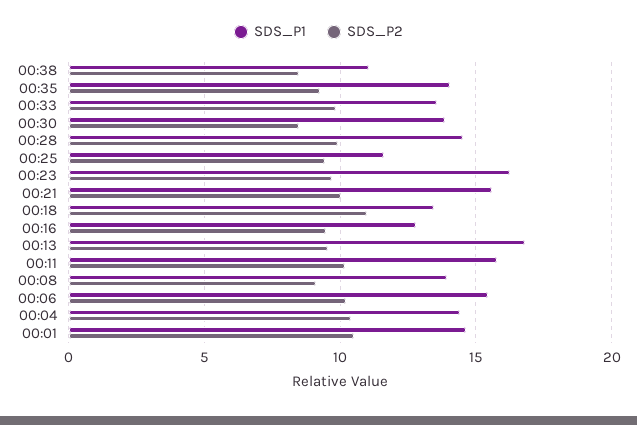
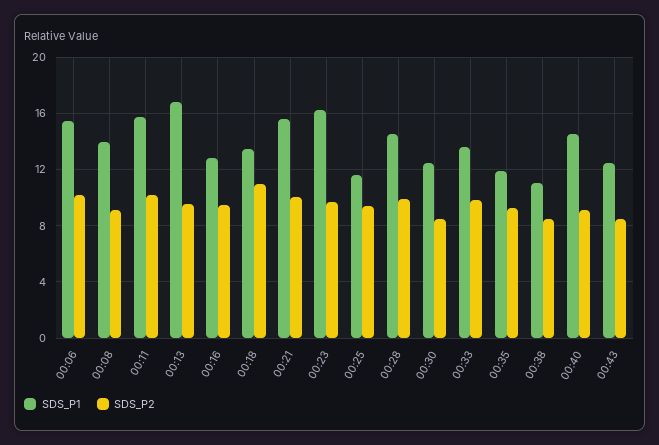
SDS_P1, 00:35: 14 -> 12
SDS_P1, 00:30: 14 -> 12.5
SDS_P1, 00:04: 14.5 -> none
SDS_P2, 00:04: 10.5 -> none
SDS_P1, 00:01: 14.5 -> none
SDS_P2, 00:01: 10.5 -> none
SDS_P1, 00:40: none -> 14.5
SDS_P2, 00:40: none -> 9
SDS_P1, 00:43: none -> 12.5
SDS_P2, 00:43: none -> 8.5

